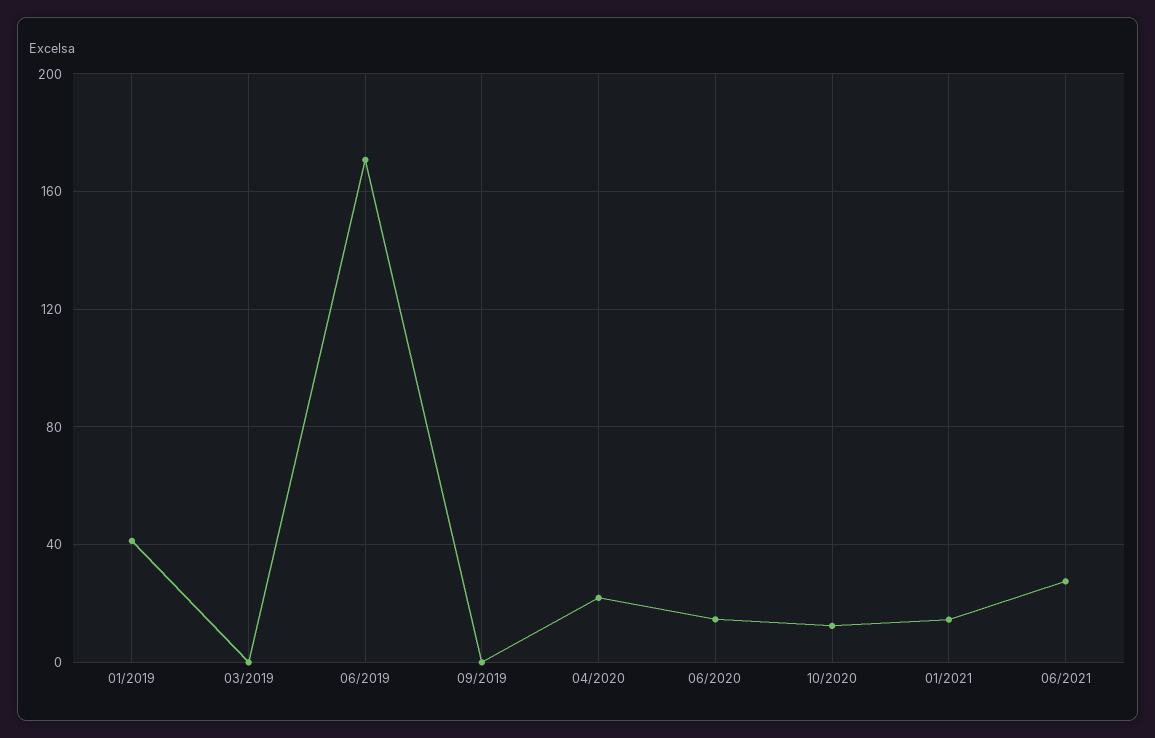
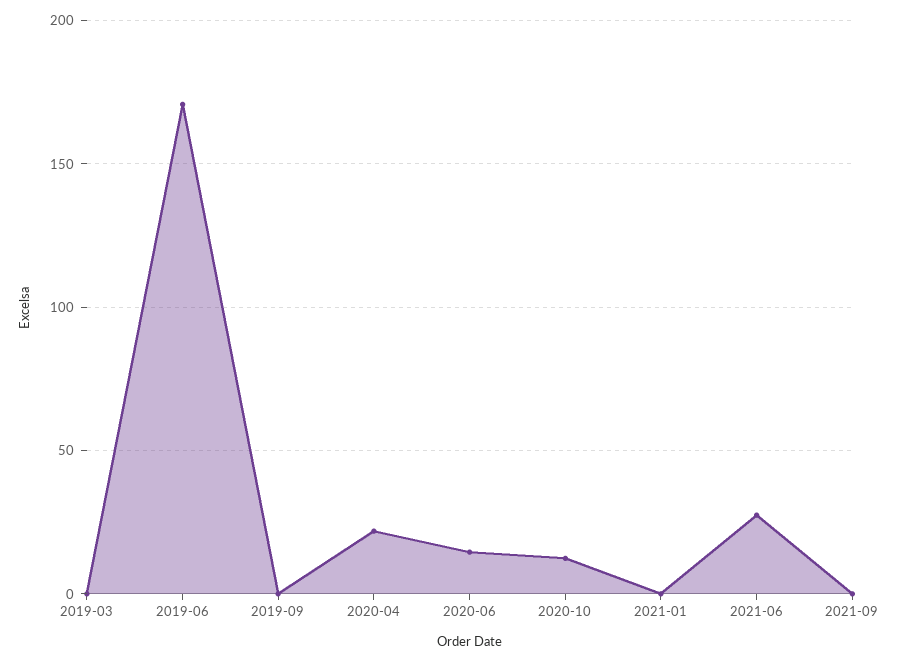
01/2019: 40 -> none
01/2021: 15 -> 0
2021-09: none -> 0

